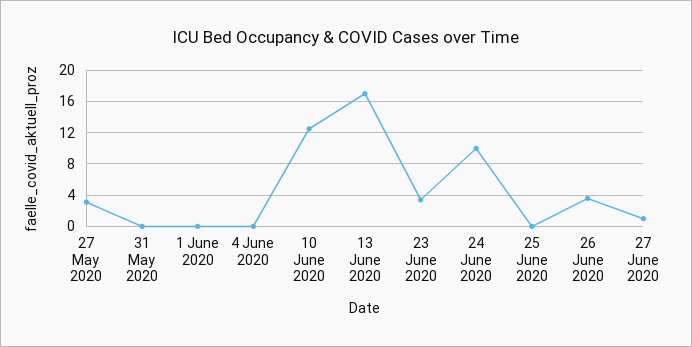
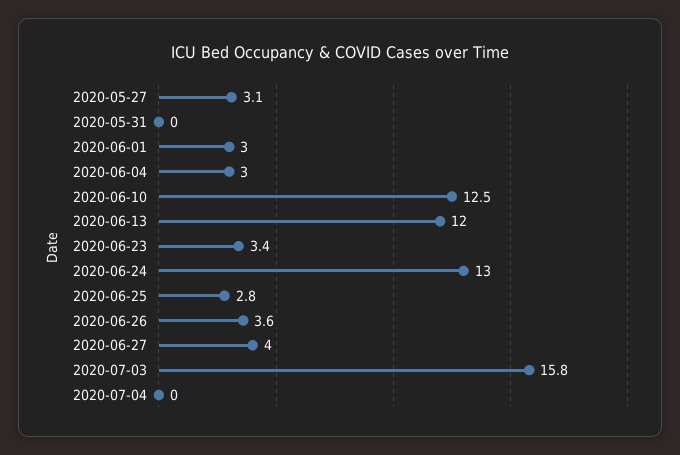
1 June 2020: 0 -> 3
4 June 2020: 0 -> 3
13 June 2020: 17 -> 12
24 June 2020: 10 -> 13
25 June 2020: 0 -> 2.8
27 June 2020: 1 -> 4
2020-07-03: none -> 15.8
2020-07-04: none -> 0

